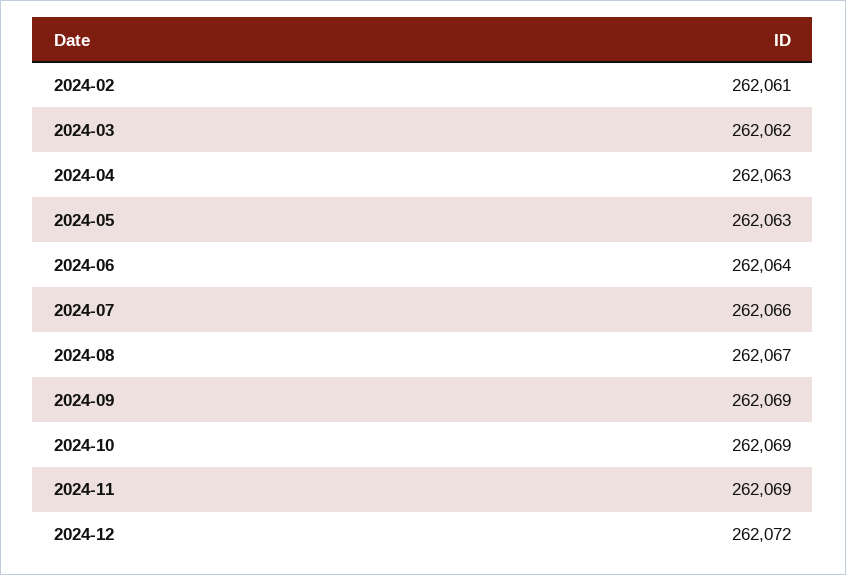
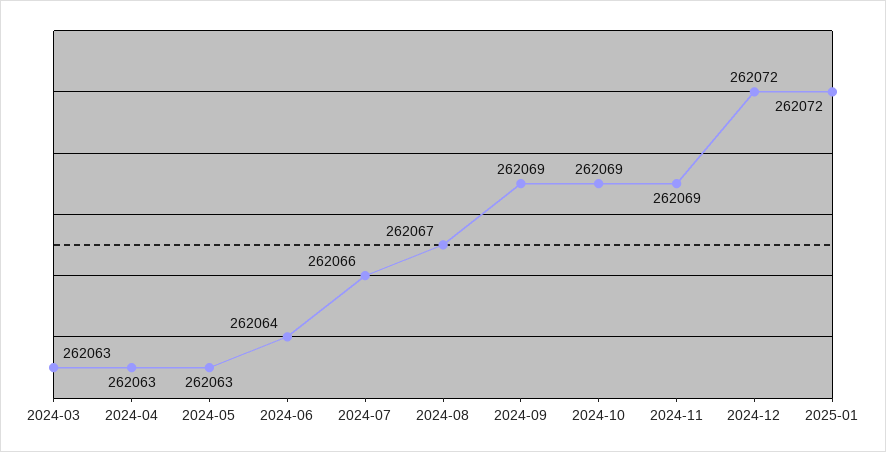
2024-02: 262061 -> none
2024-03: 262062 -> 262063
2025-01: none -> 262072

